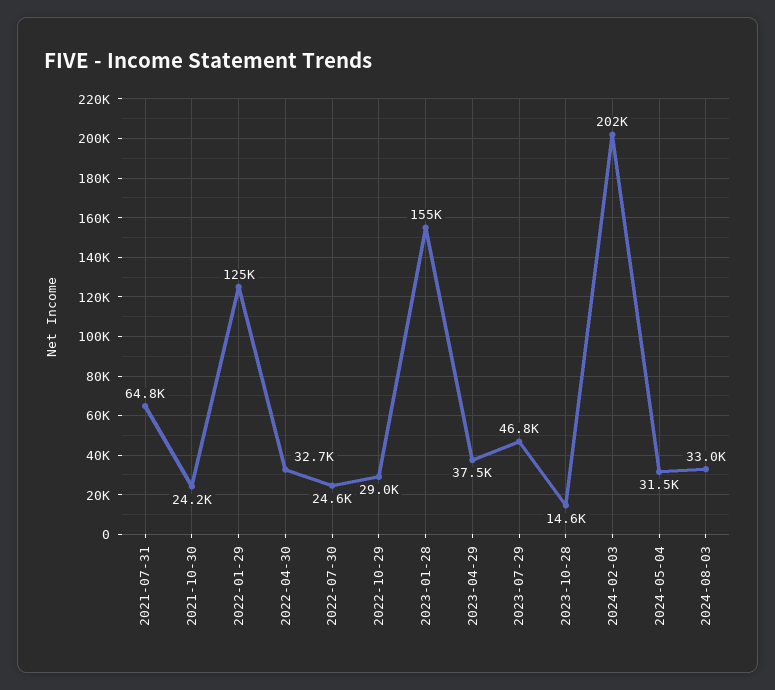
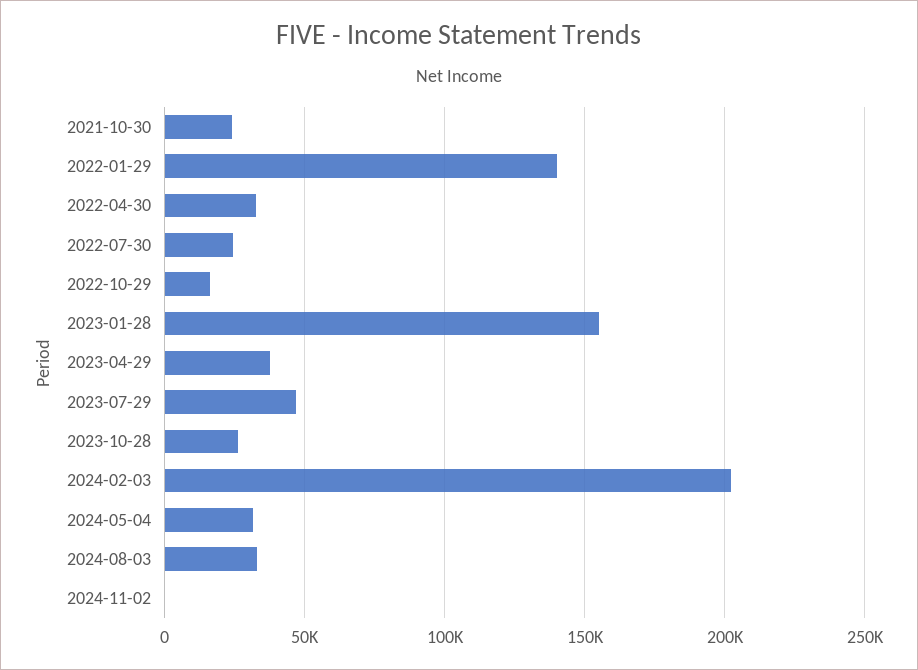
2021-07-31: 64800 -> none
2022-01-29: 125000 -> 140000
2022-10-29: 29000 -> 15000
2023-10-28: 14600 -> 25000
2024-11-02: none -> 0

